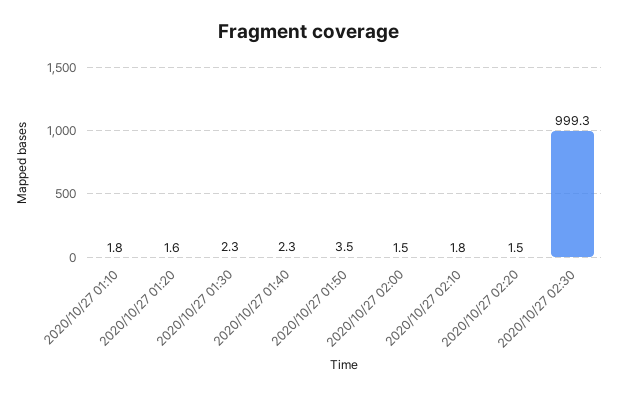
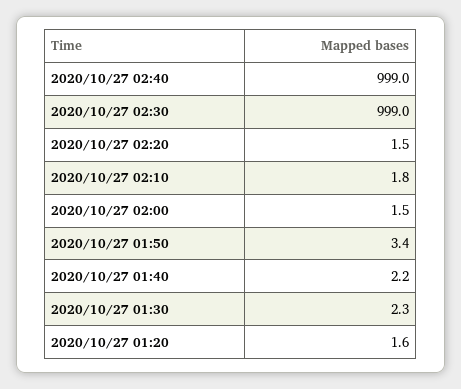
2020/10/27 01:10: 1.8 -> none
2020/10/27 01:40: 2.3 -> 2.2
2020/10/27 01:50: 3.5 -> 3.4
2020/10/27 02:30: 999.3 -> 999
2020/10/27 02:40: none -> 999

